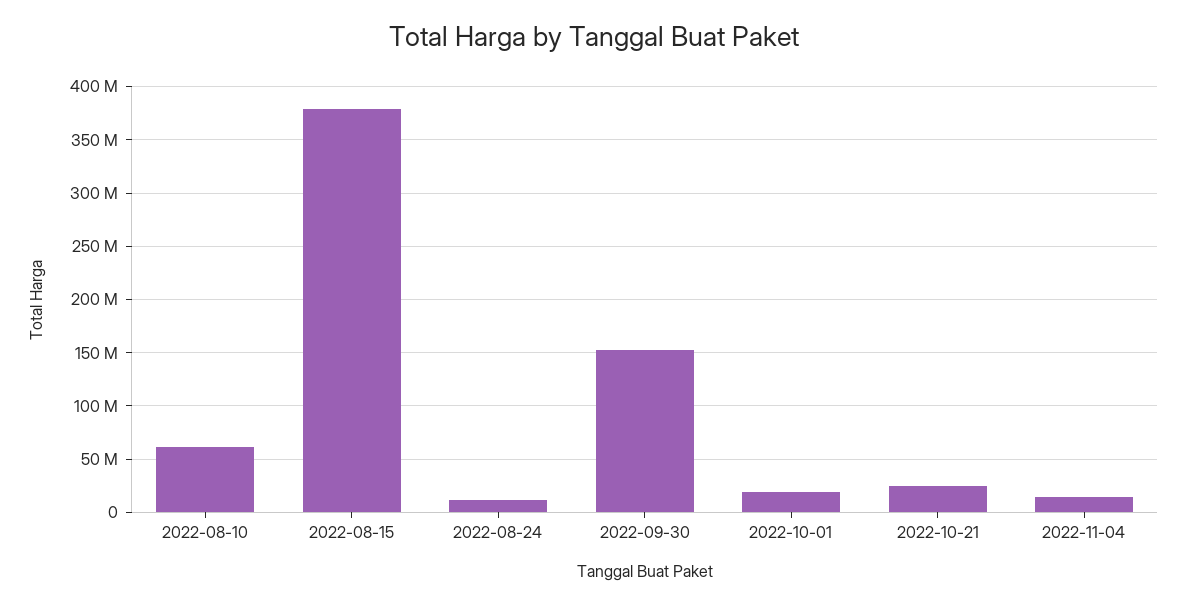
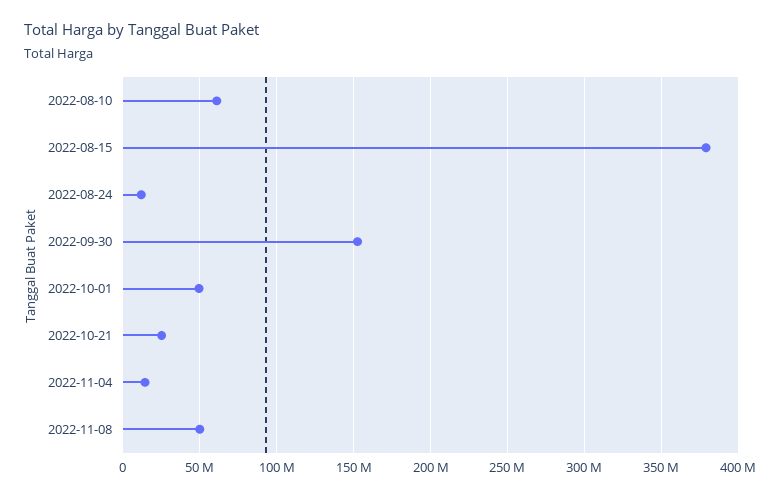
2022-10-01: 20000000 -> 50000000
2022-11-08: none -> 50000000

